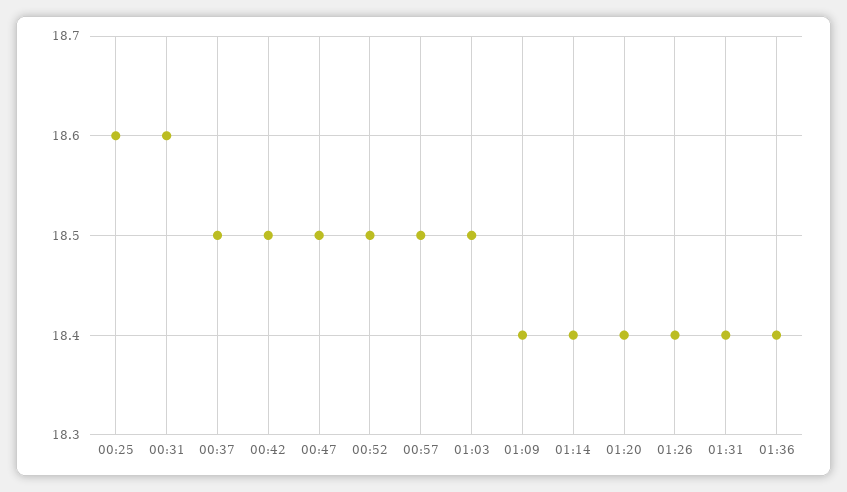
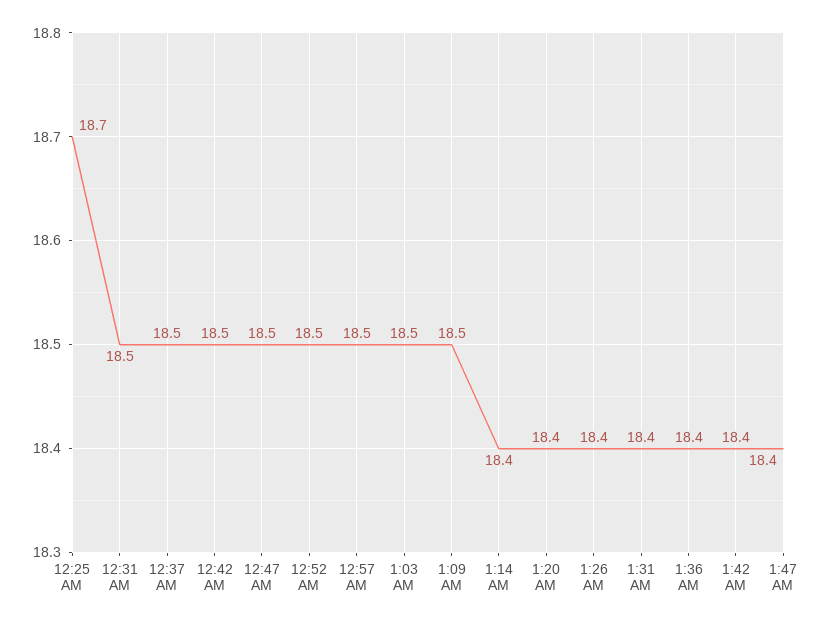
00:25: 18.6 -> 18.7
00:31: 18.6 -> 18.5
01:09: 18.4 -> 18.5
1:42 AM: none -> 18.4
1:47 AM: none -> 18.4

